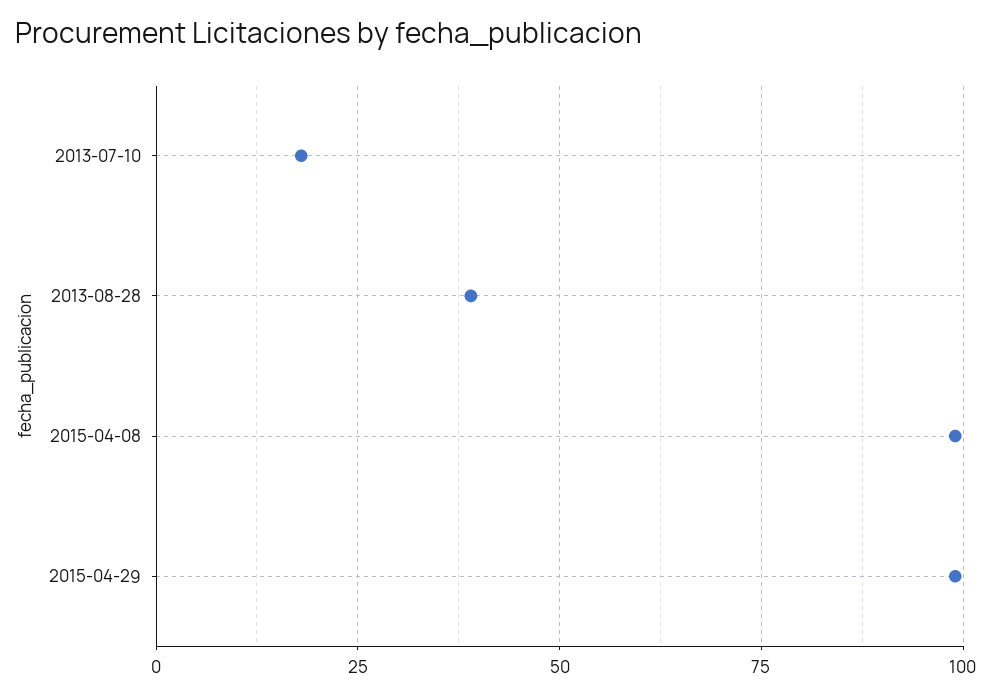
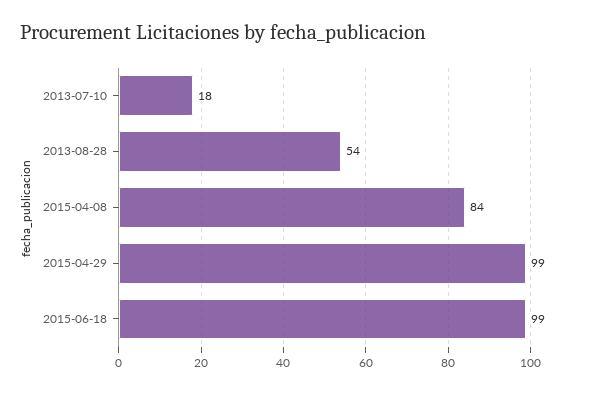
2013-08-28: 40 -> 54
2015-04-08: 100 -> 84
2015-06-18: none -> 99

